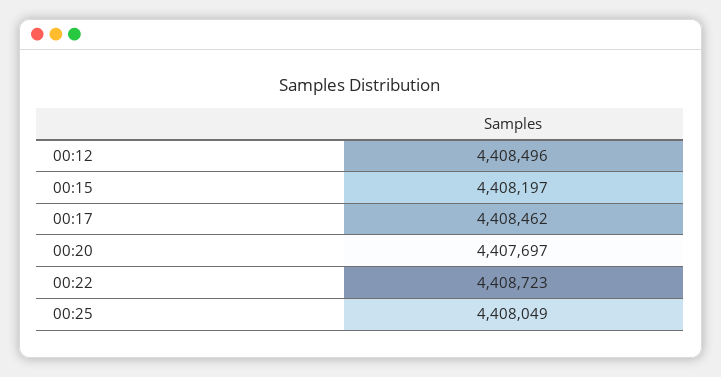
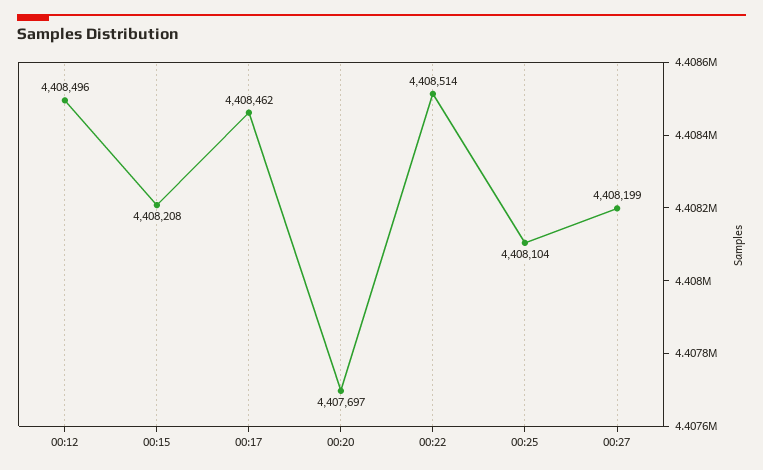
00:15: 4408197 -> 4408208
00:22: 4408723 -> 4408514
00:25: 4408049 -> 4408104
00:27: none -> 4408199

